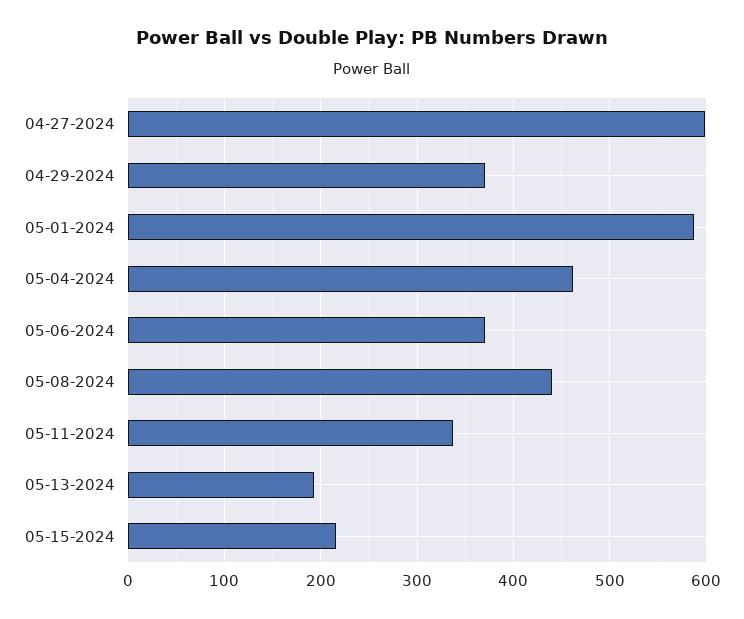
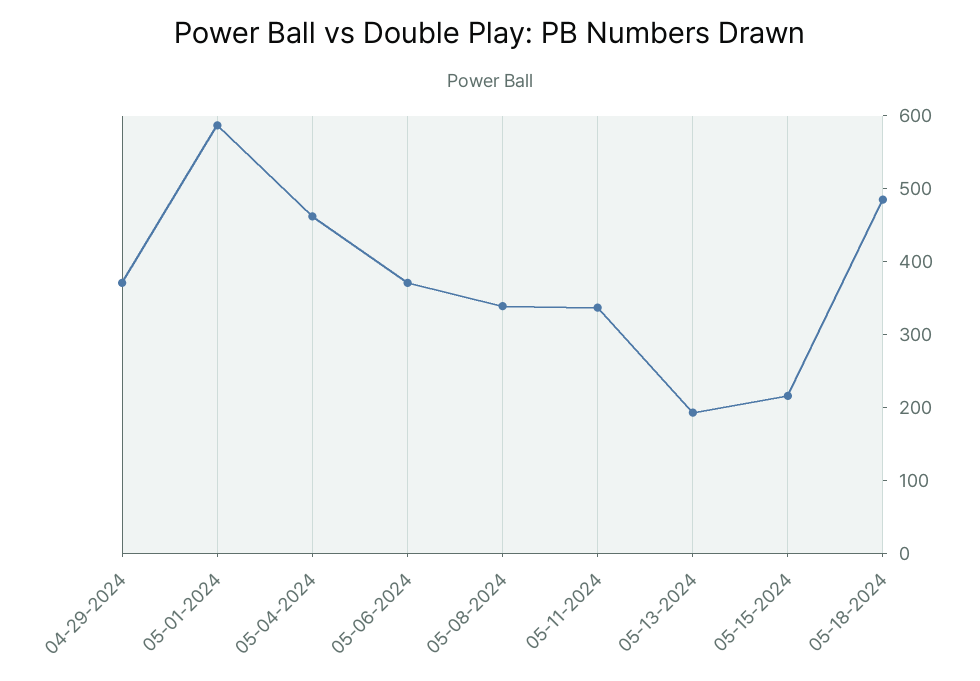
04-27-2024: 600 -> none
05-08-2024: 440 -> 340
05-18-2024: none -> 480

